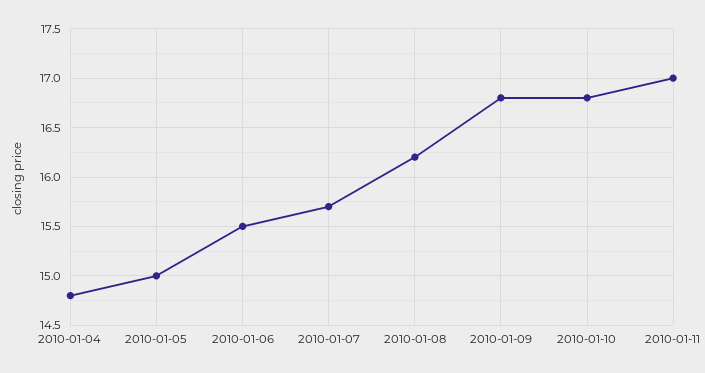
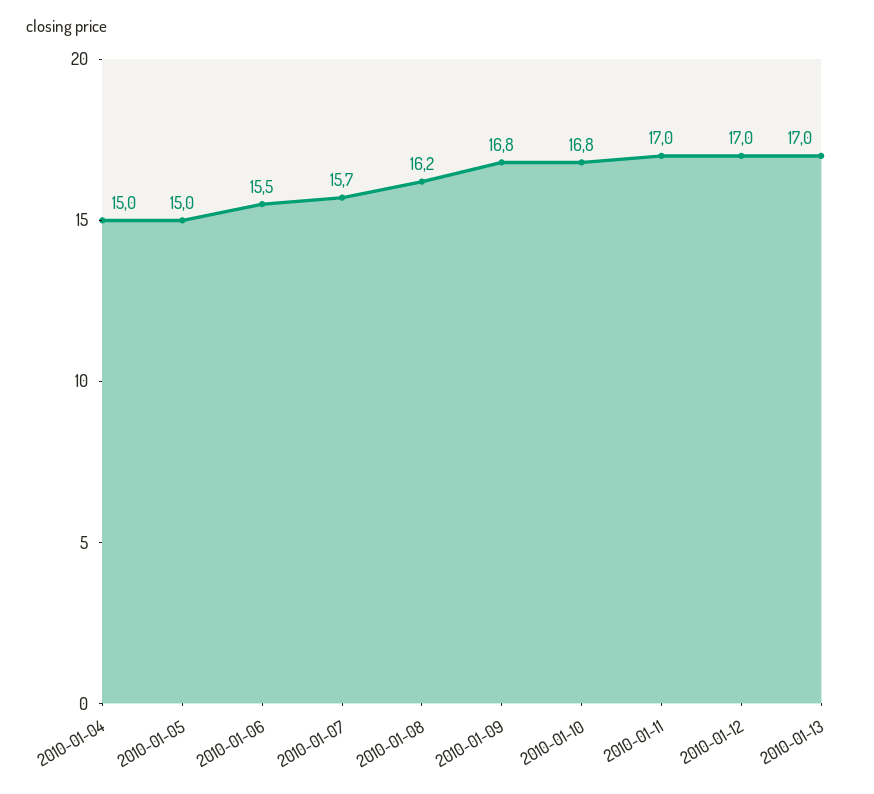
2010-01-04: 14.8 -> 15
2010-01-12: none -> 17
2010-01-13: none -> 17

